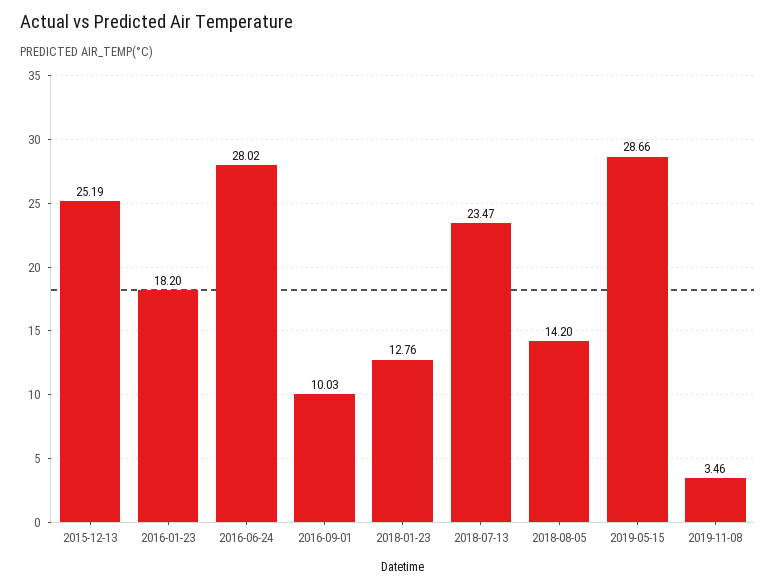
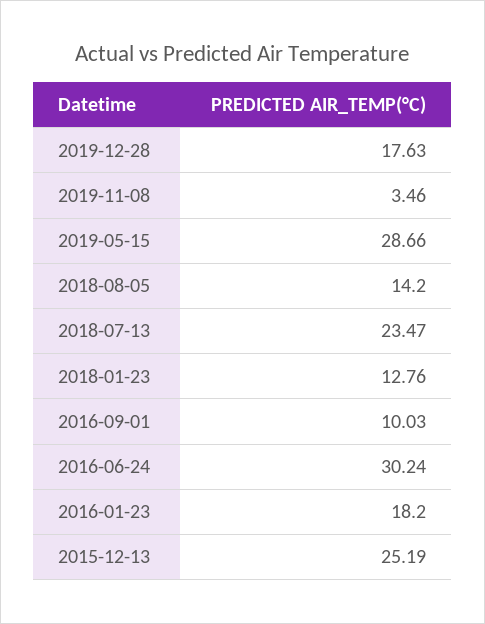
2016-06-24: 28.02 -> 30.24
2019-12-28: none -> 17.63

